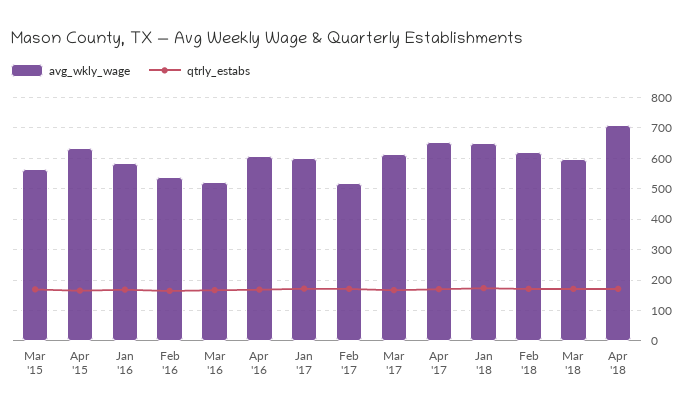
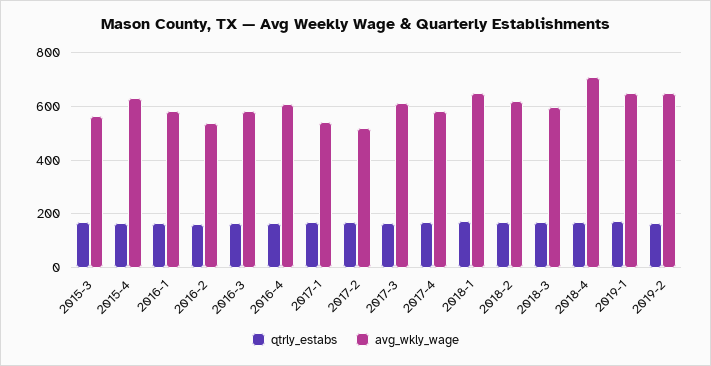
avg_wkly_wage, Mar '16: 520 -> 575
avg_wkly_wage, Jan '17: 600 -> 550
avg_wkly_wage, Apr '17: 660 -> 575
qtrly_estabs, 2019-1: none -> 175
avg_wkly_wage, 2019-1: none -> 650
qtrly_estabs, 2019-2: none -> 175
avg_wkly_wage, 2019-2: none -> 650

